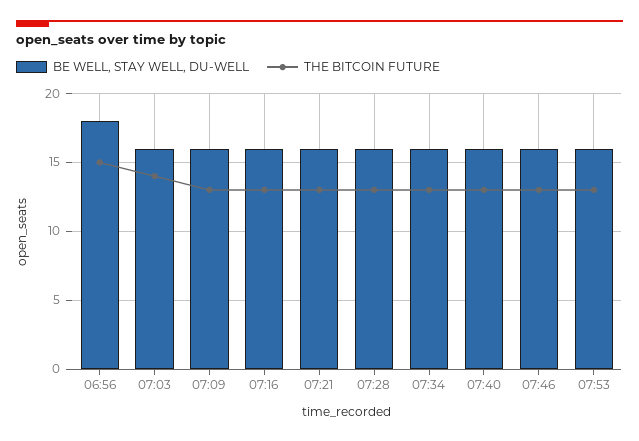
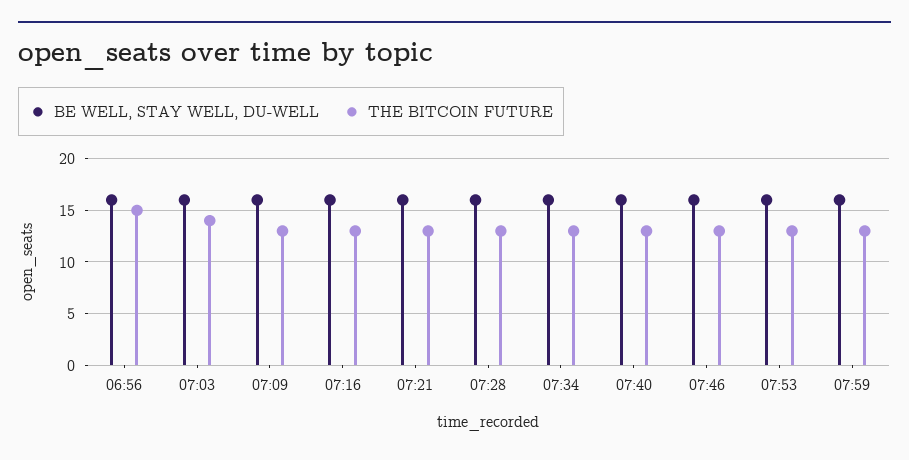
BE WELL, STAY WELL, DU-WELL, 06:56: 18 -> 16
BE WELL, STAY WELL, DU-WELL, 07:59: none -> 16
THE BITCOIN FUTURE, 07:59: none -> 13

